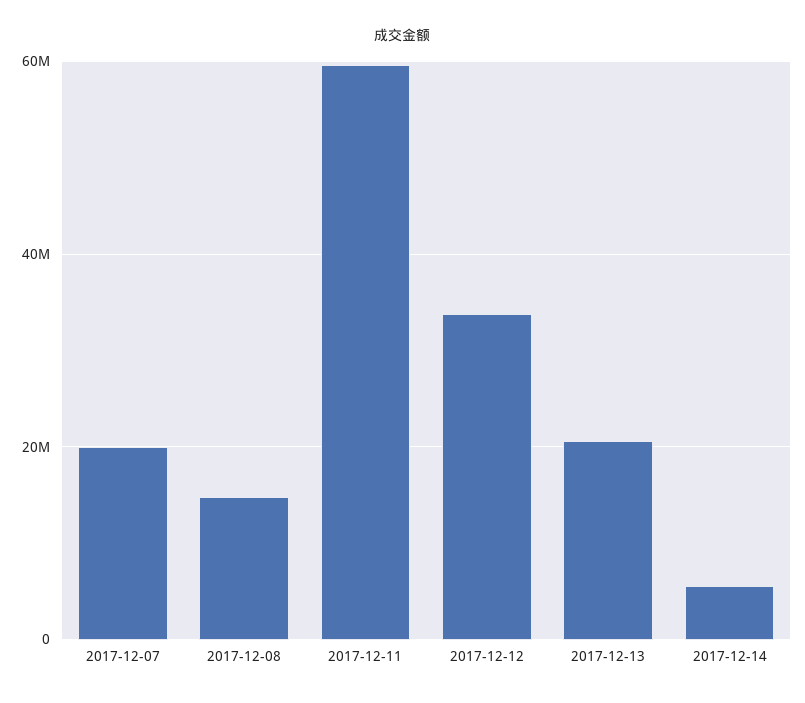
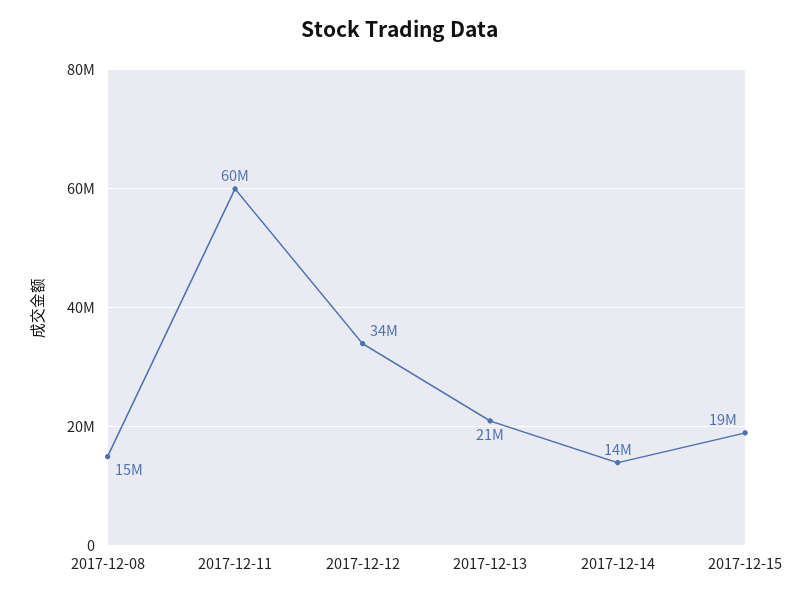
2017-12-07: 20000000 -> none
2017-12-14: 6000000 -> 14000000
2017-12-15: none -> 19000000

